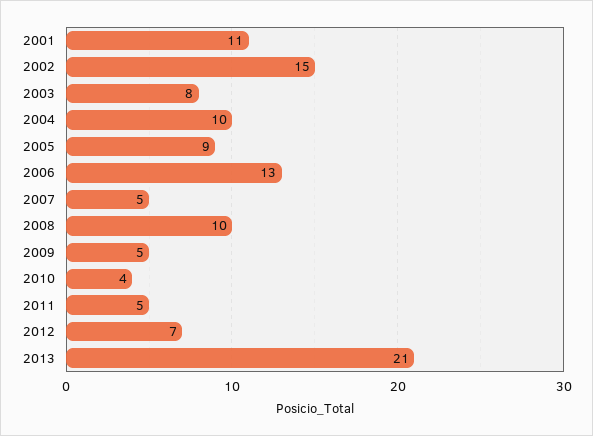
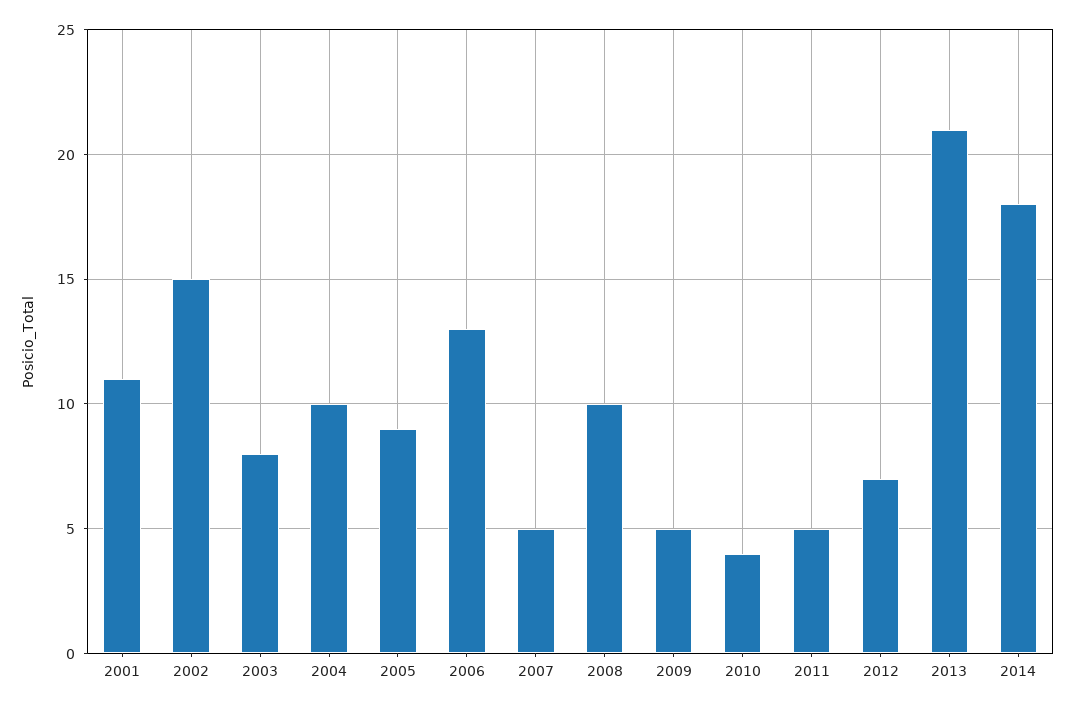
2014: none -> 18

